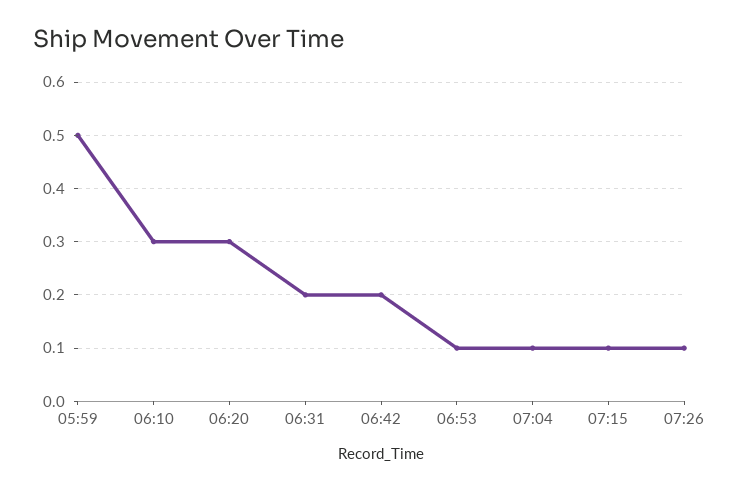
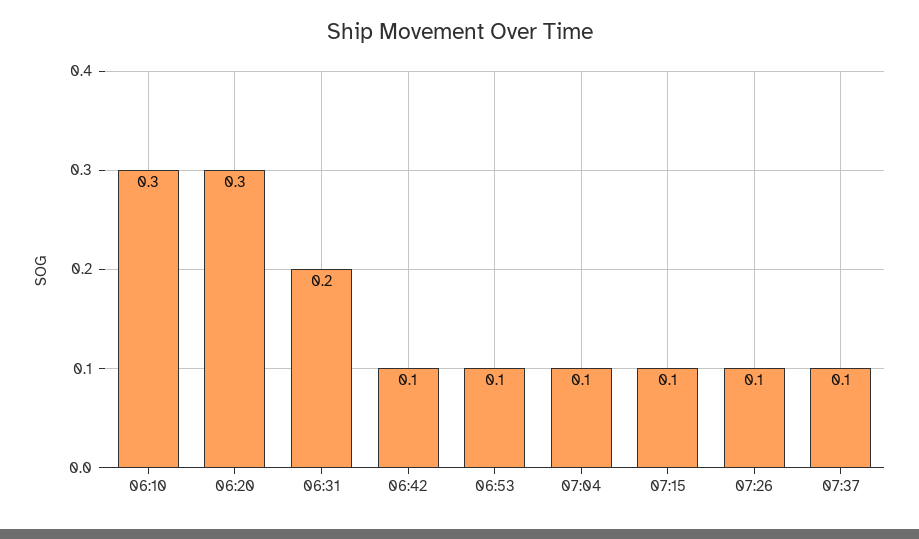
05:59: 0.5 -> none
06:42: 0.2 -> 0.1
07:37: none -> 0.1

